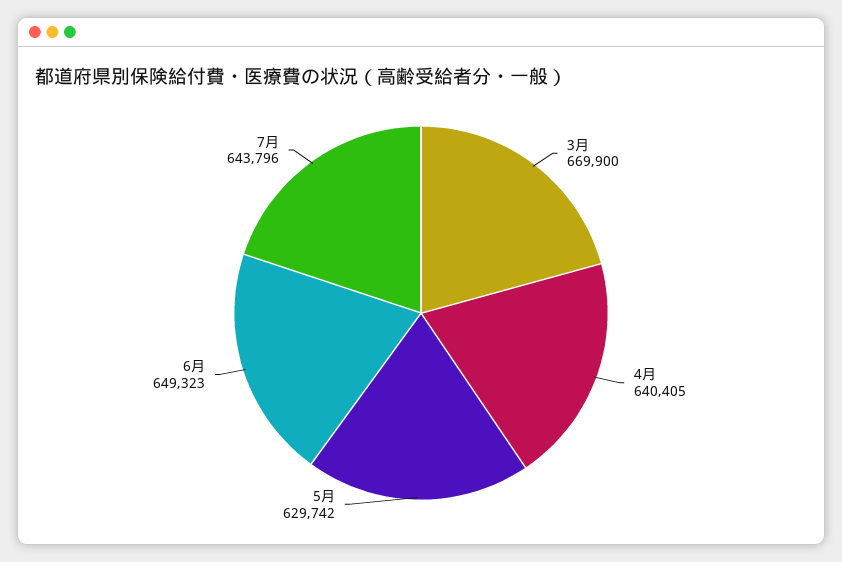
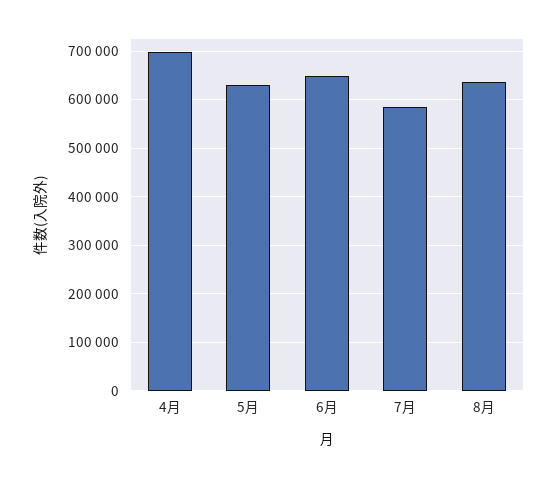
3月: 669900 -> none
4月: 640405 -> 700000
7月: 643796 -> 580000
8月: none -> 640000

